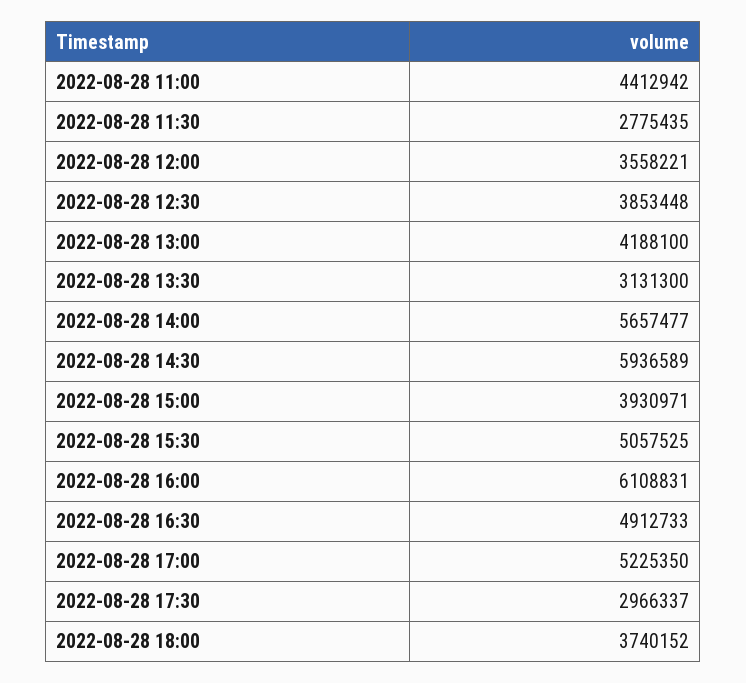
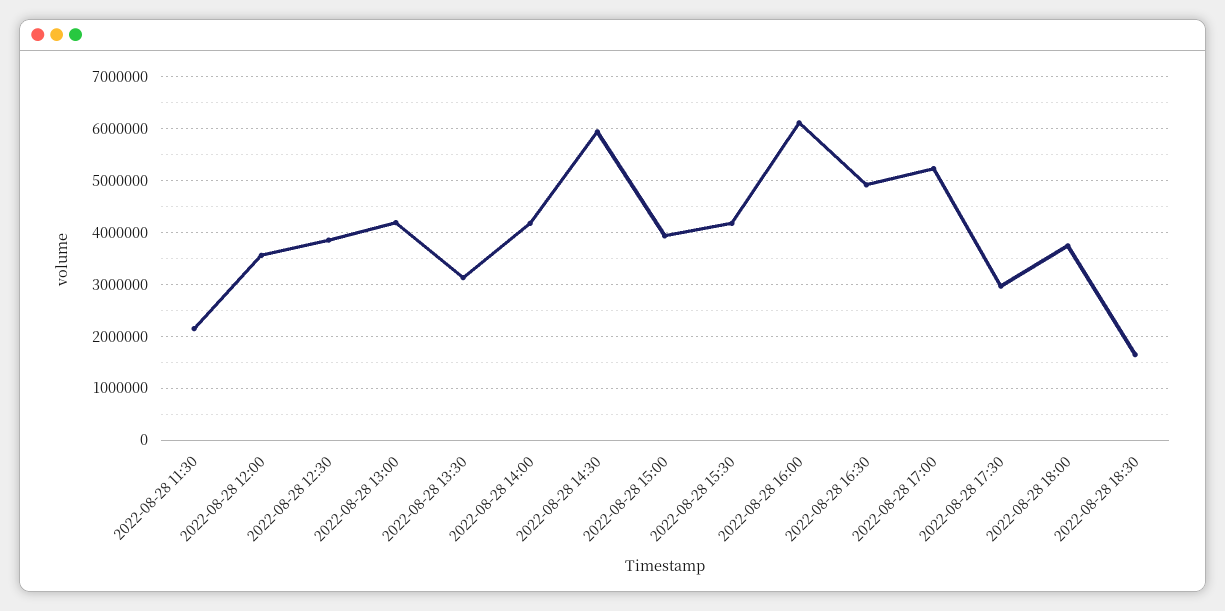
2022-08-28 11:00: 4412942 -> none
2022-08-28 11:30: 2775435 -> 2200000
2022-08-28 14:00: 5657477 -> 4200000
2022-08-28 15:30: 5057525 -> 4200000
2022-08-28 18:30: none -> 1600000

